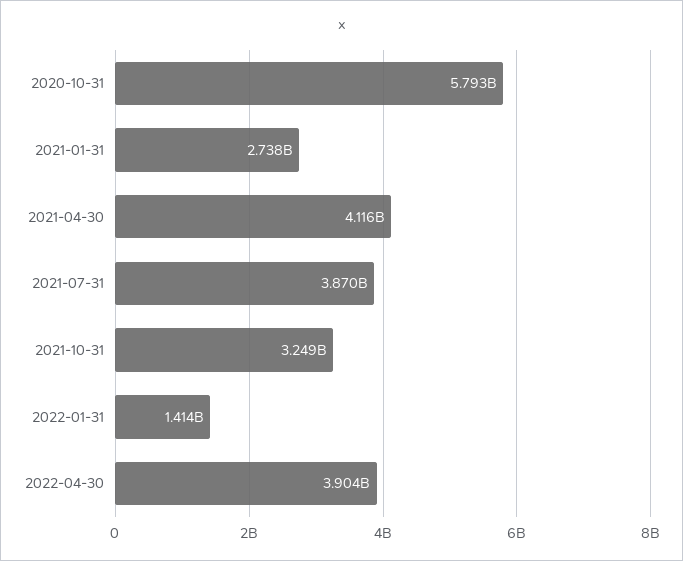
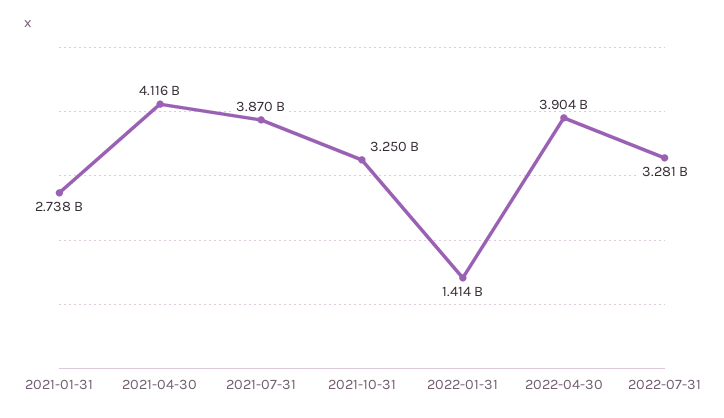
2020-10-31: 5793000000 -> none
2021-10-31: 3249000000 -> 3250000000
2022-07-31: none -> 3281000000

